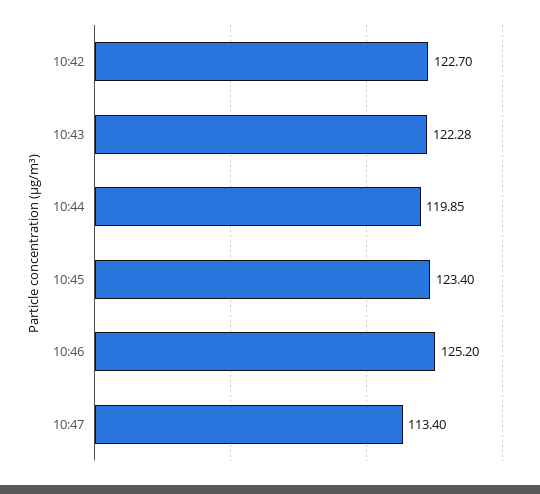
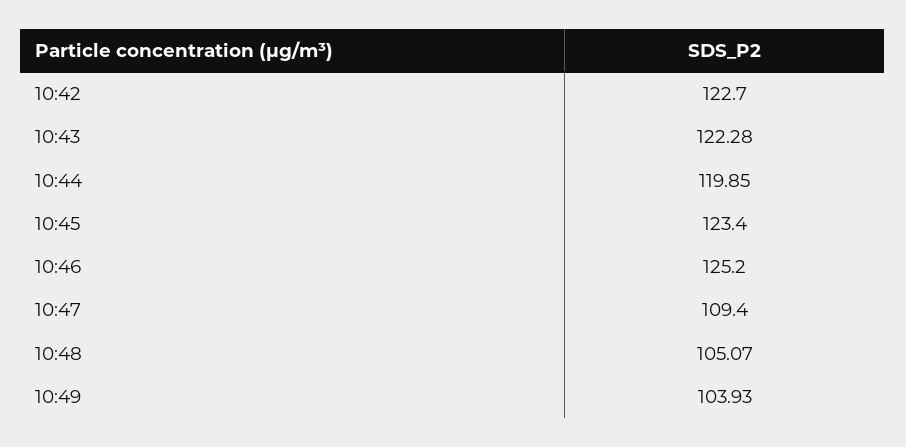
10:47: 113.4 -> 109.4
10:48: none -> 105.07
10:49: none -> 103.93

